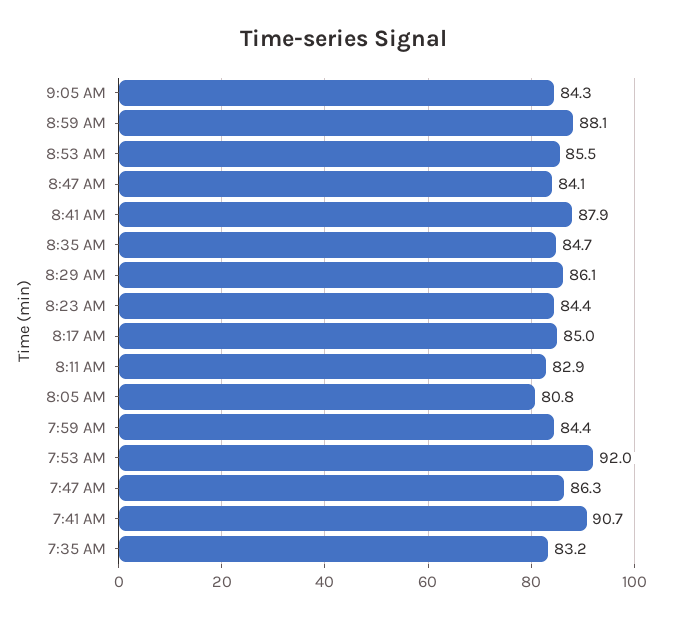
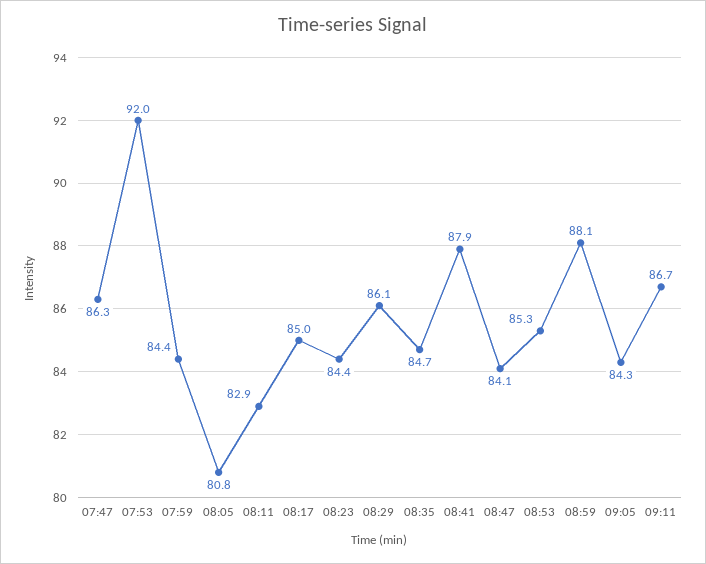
8:53 AM: 85.5 -> 85.3
7:41 AM: 90.7 -> none
7:35 AM: 83.2 -> none
09:11: none -> 86.7

